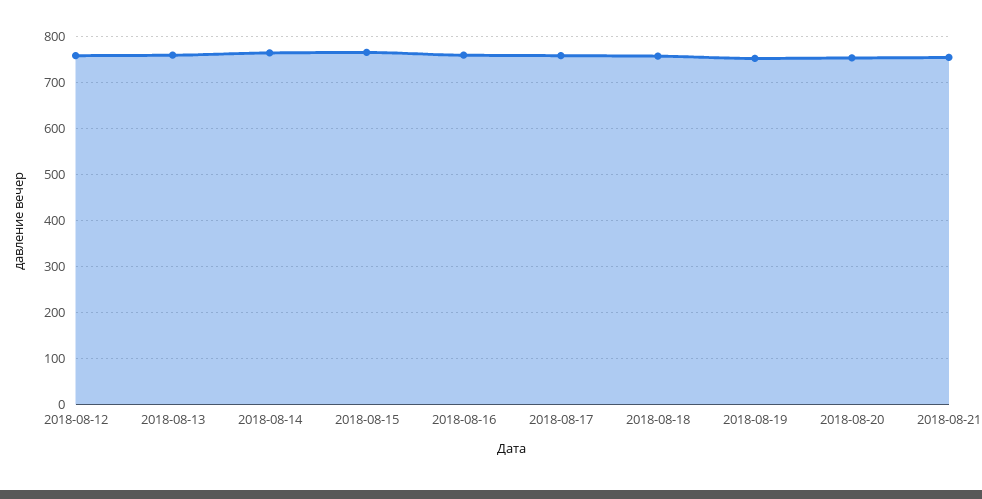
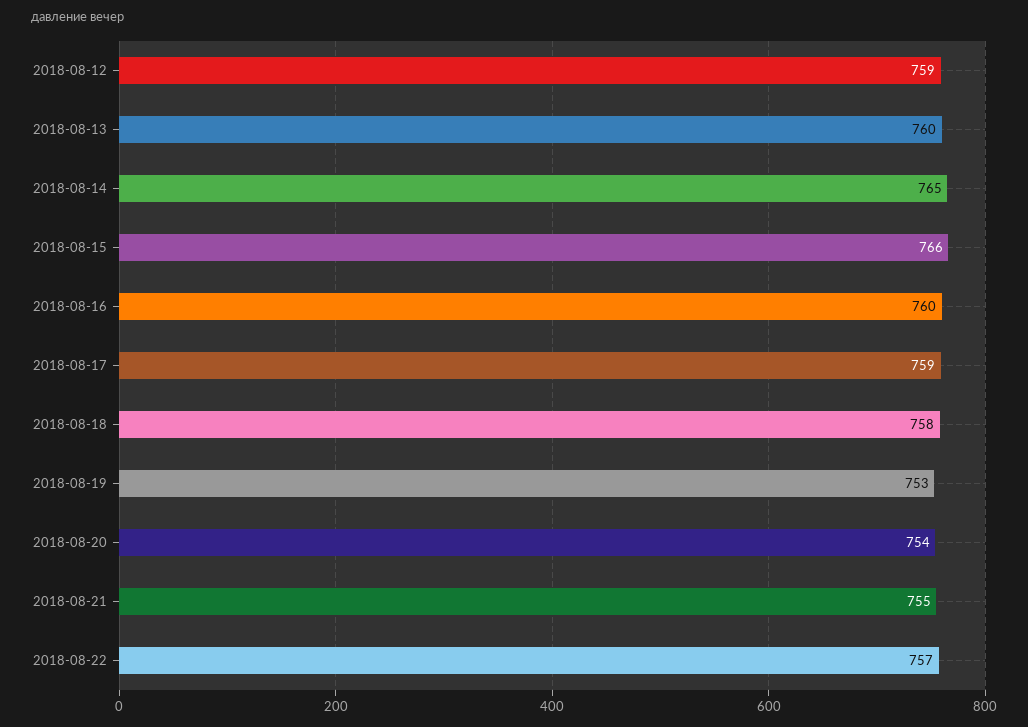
2018-08-22: none -> 757

